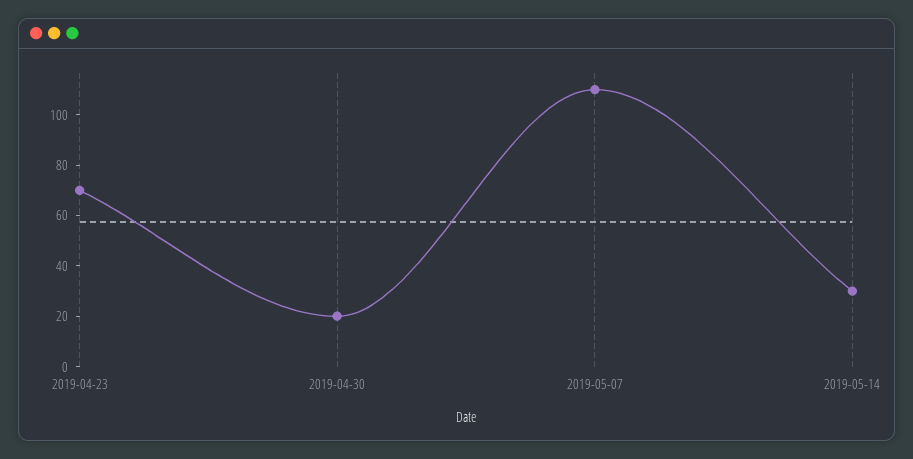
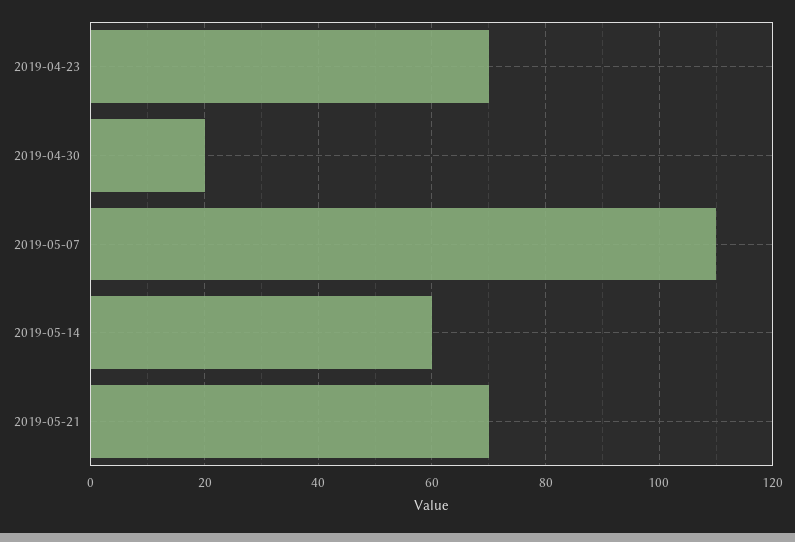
2019-05-14: 30 -> 60
2019-05-21: none -> 70

